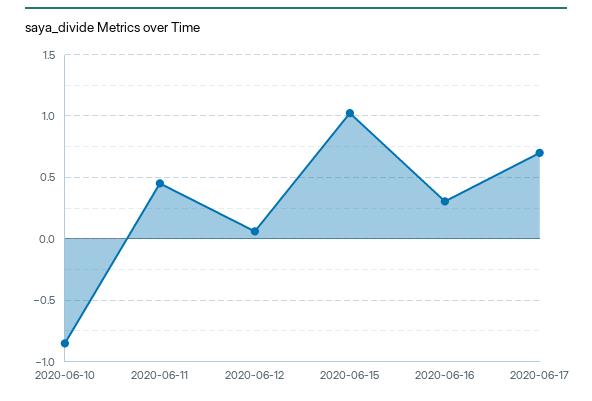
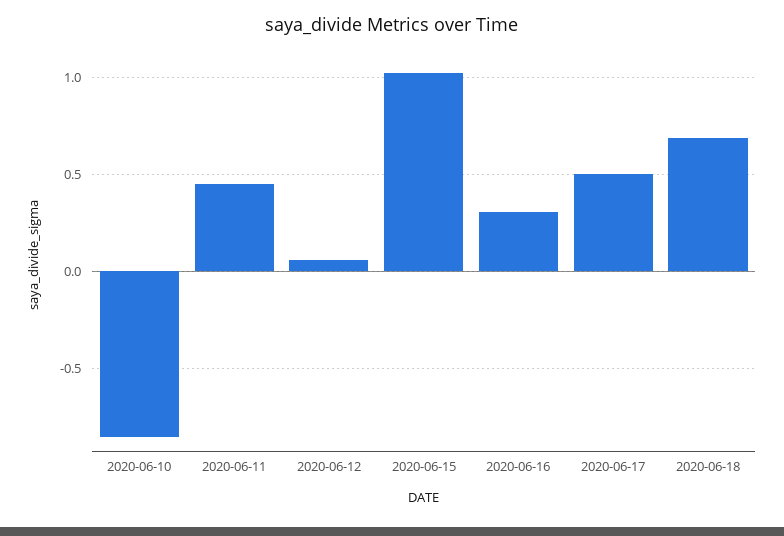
2020-06-17: 0.7 -> 0.5
2020-06-18: none -> 0.7

